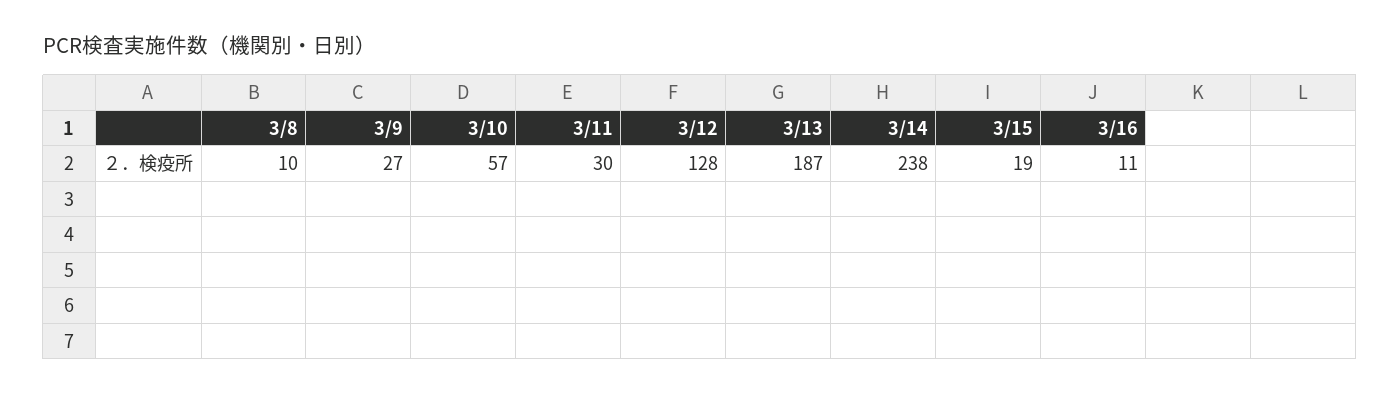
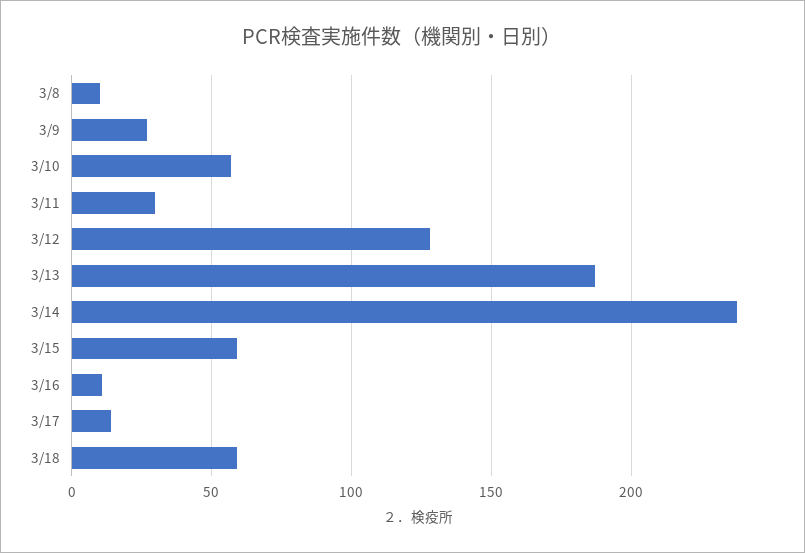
3/15: 19 -> 60
3/17: none -> 15
3/18: none -> 60

